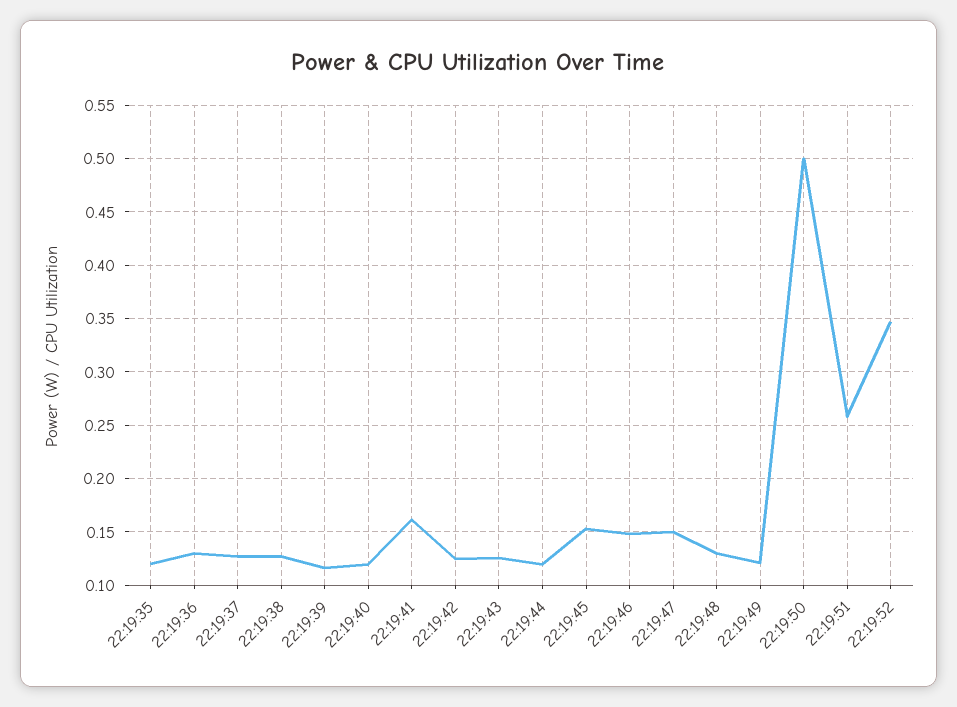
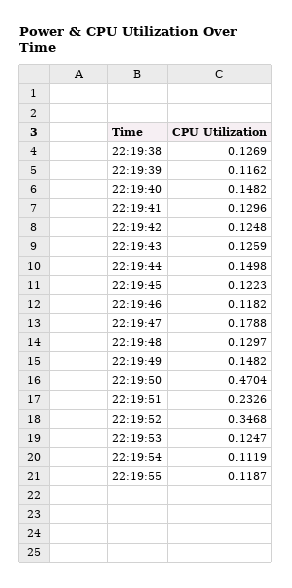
22:19:35: 0.12 -> none
22:19:36: 0.13 -> none
22:19:37: 0.13 -> none
22:19:40: 0.12 -> 0.1482
22:19:41: 0.16 -> 0.1296
22:19:44: 0.12 -> 0.1498
22:19:45: 0.15 -> 0.1223
22:19:46: 0.15 -> 0.1182
22:19:47: 0.15 -> 0.1788
22:19:49: 0.12 -> 0.1482
22:19:50: 0.5 -> 0.4704
22:19:51: 0.26 -> 0.2326
22:19:53: none -> 0.1247
22:19:54: none -> 0.1119
22:19:55: none -> 0.1187

